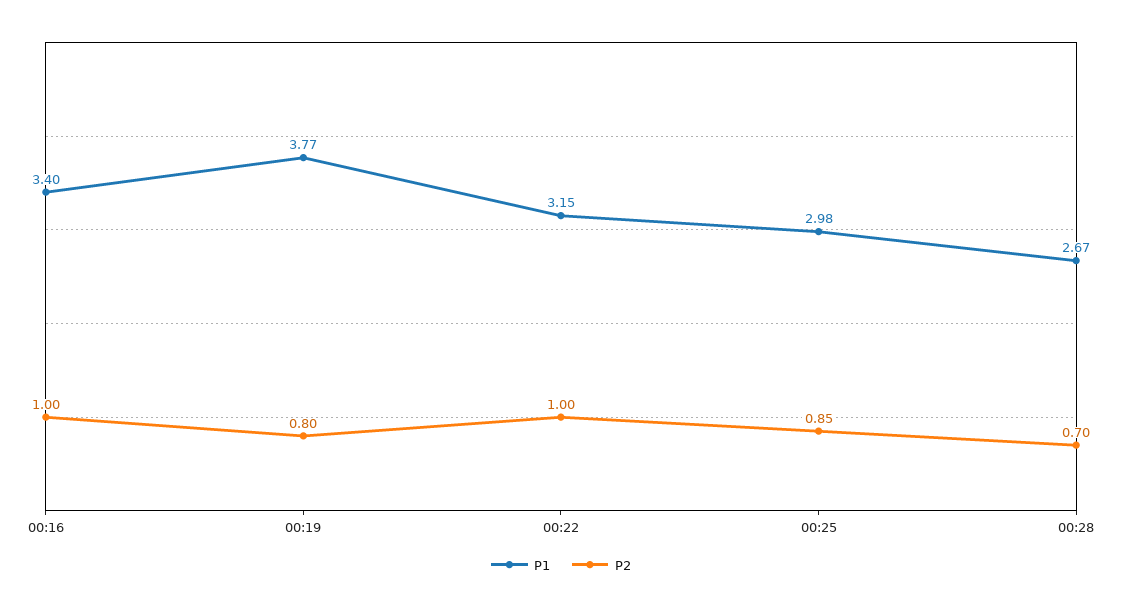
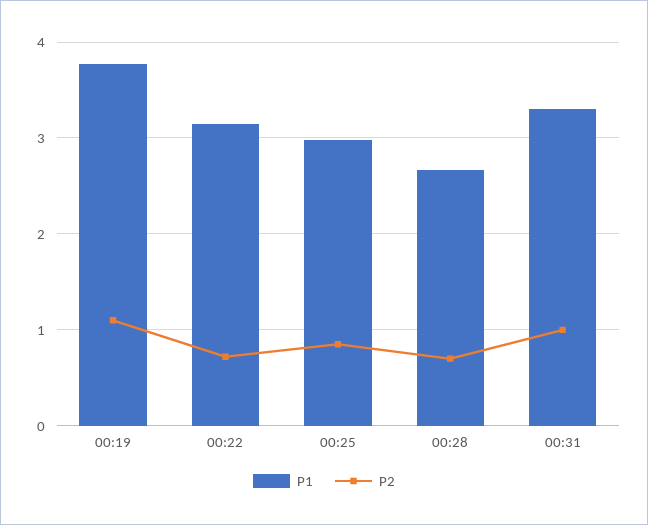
P1, 00:16: 3.4 -> none
P2, 00:16: 1 -> none
P2, 00:19: 0.8 -> 1.1
P2, 00:22: 1 -> 0.7
P1, 00:31: none -> 3.3
P2, 00:31: none -> 1

